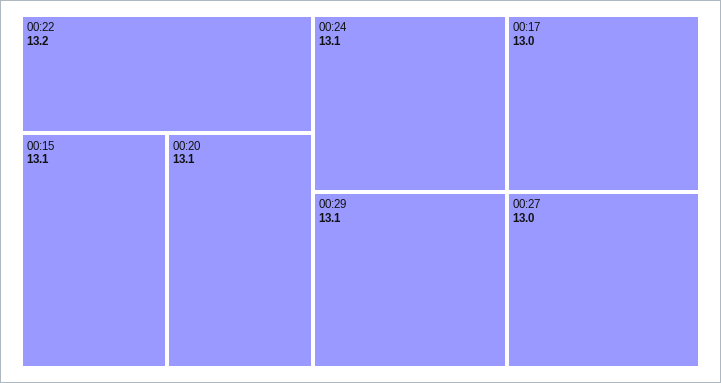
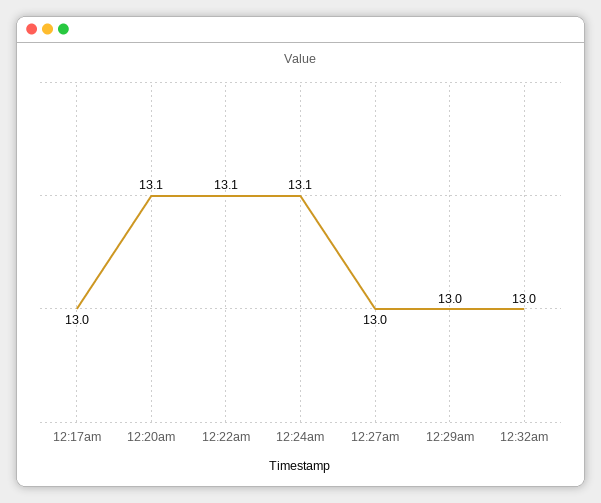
00:22: 13.2 -> 13.1
00:15: 13.1 -> none
00:29: 13.1 -> 13
12:32am: none -> 13

